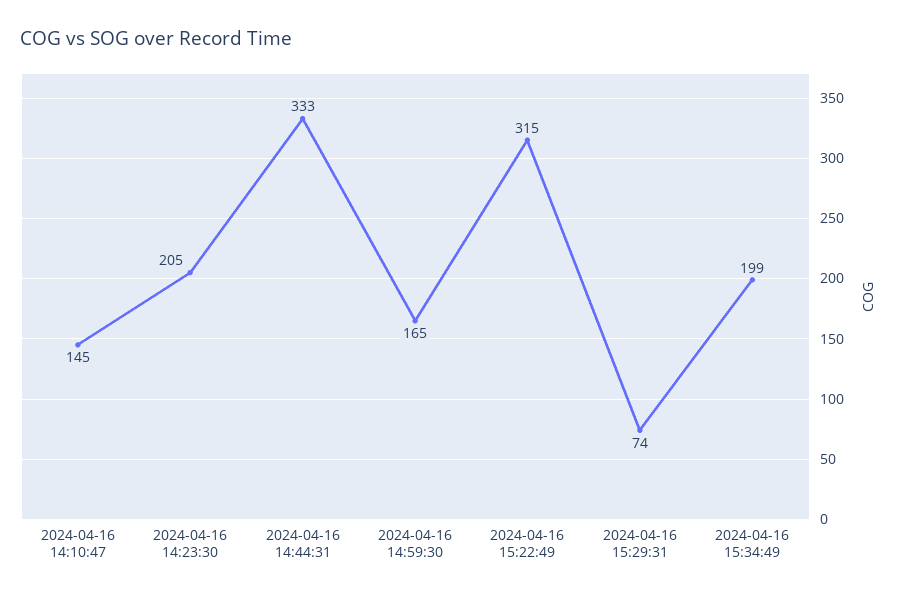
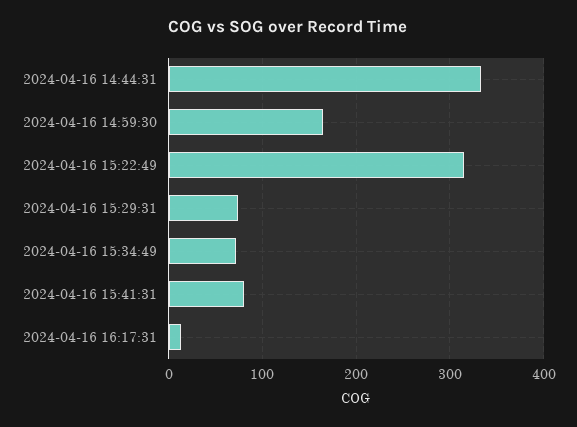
2024-04-16 14:10:47: 145 -> none
2024-04-16 14:23:30: 205 -> none
2024-04-16 15:34:49: 199 -> 70
2024-04-16 15:41:31: none -> 80
2024-04-16 16:17:31: none -> 10

